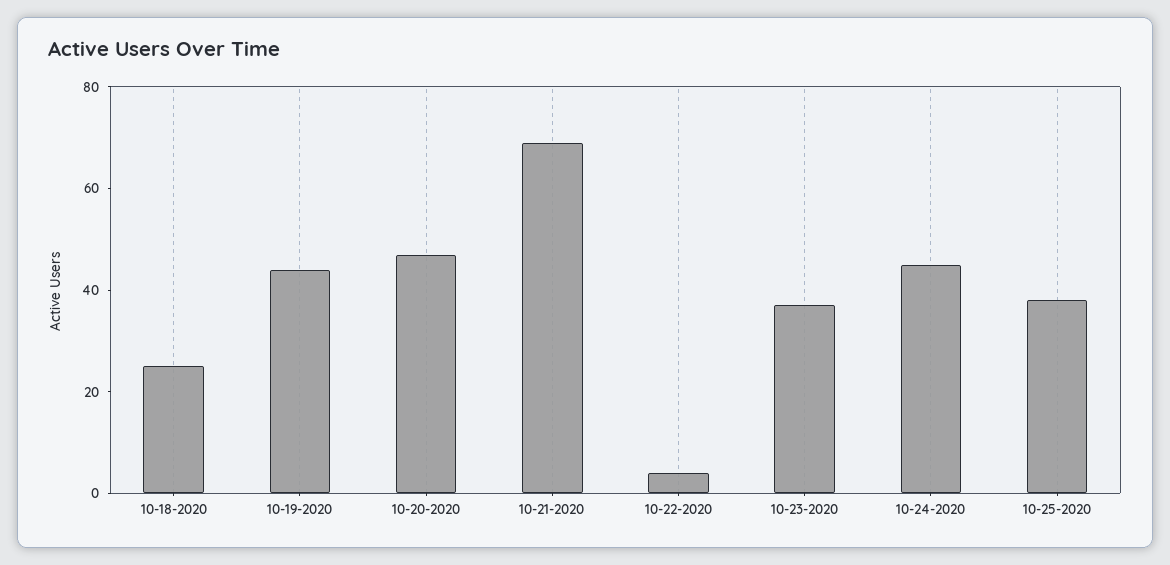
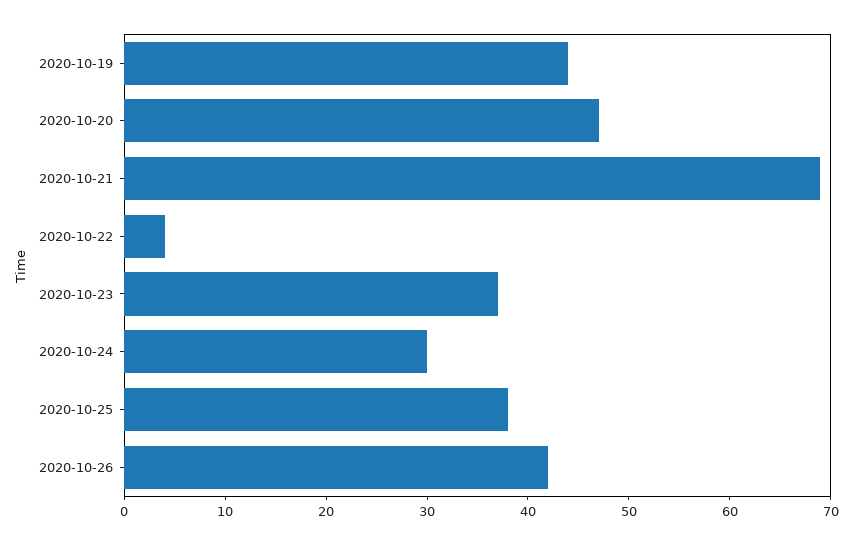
10-18-2020: 25 -> none
10-24-2020: 45 -> 30
2020-10-26: none -> 42

